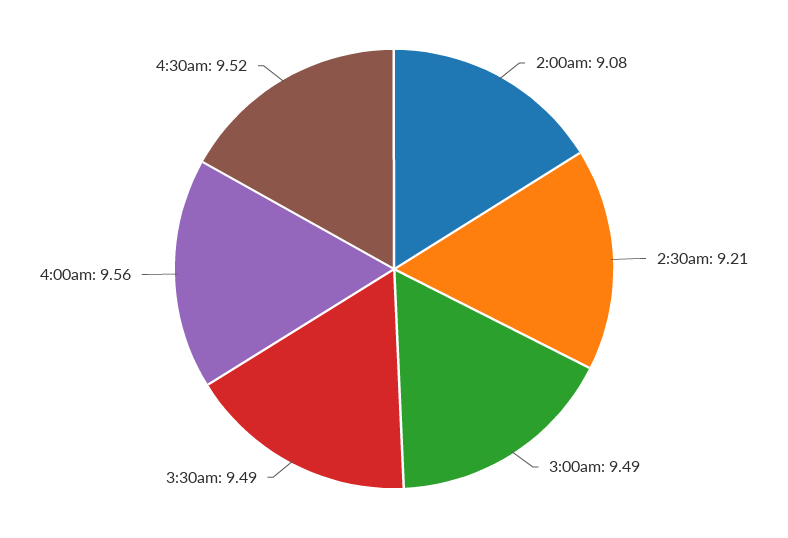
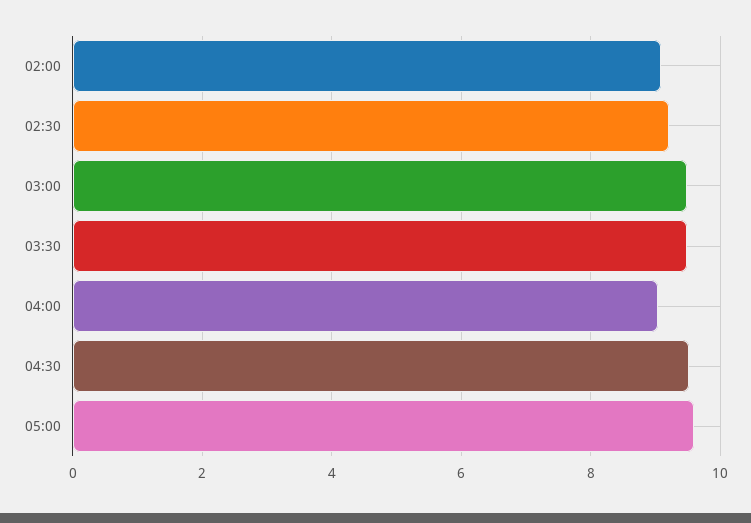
4:00am: 9.56 -> 9
05:00: none -> 9.6

